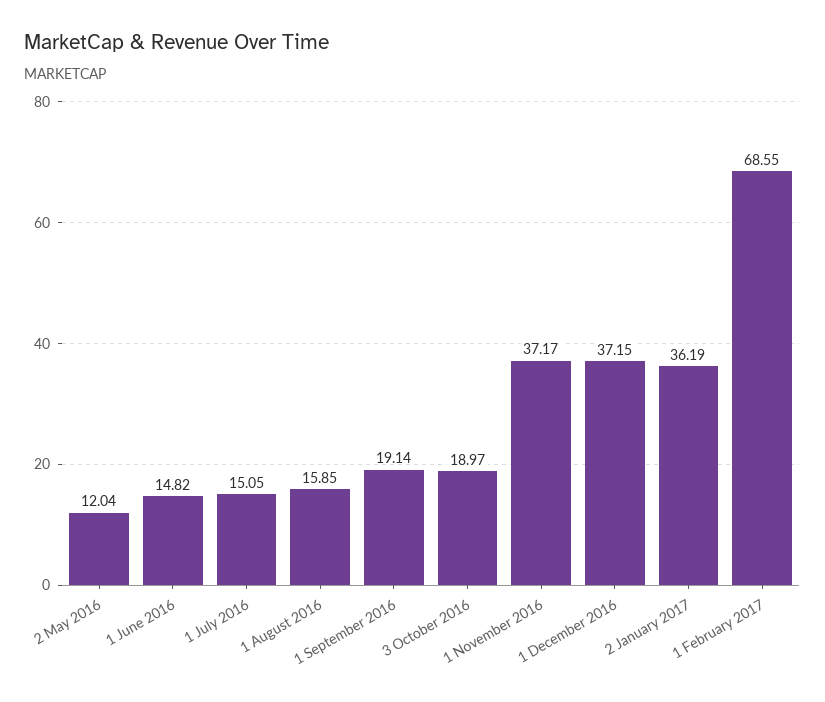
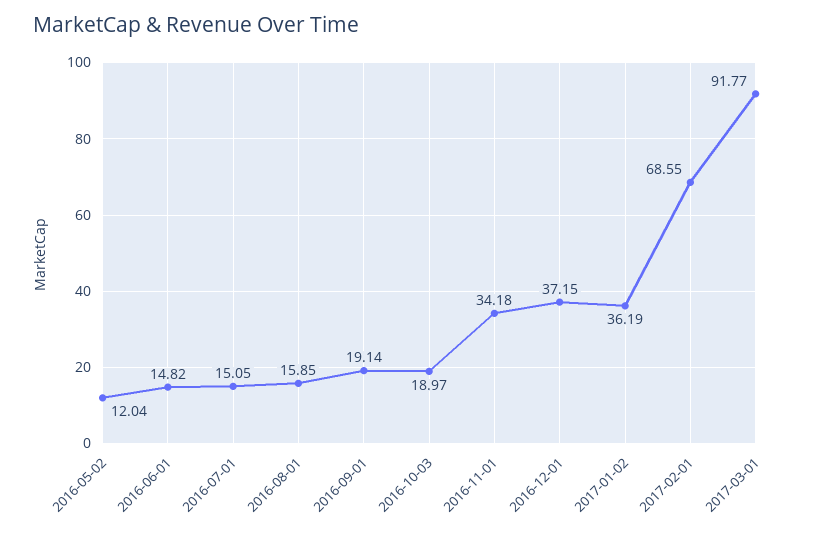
1 November 2016: 37.17 -> 34.18
2017-03-01: none -> 91.77

